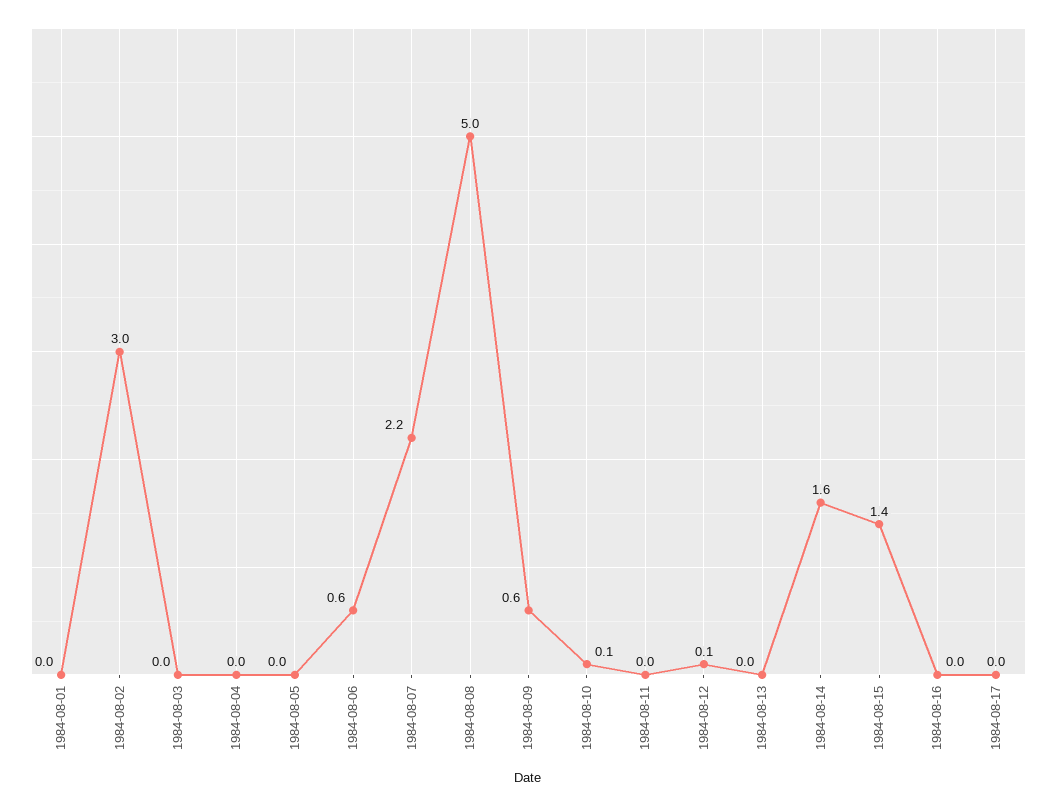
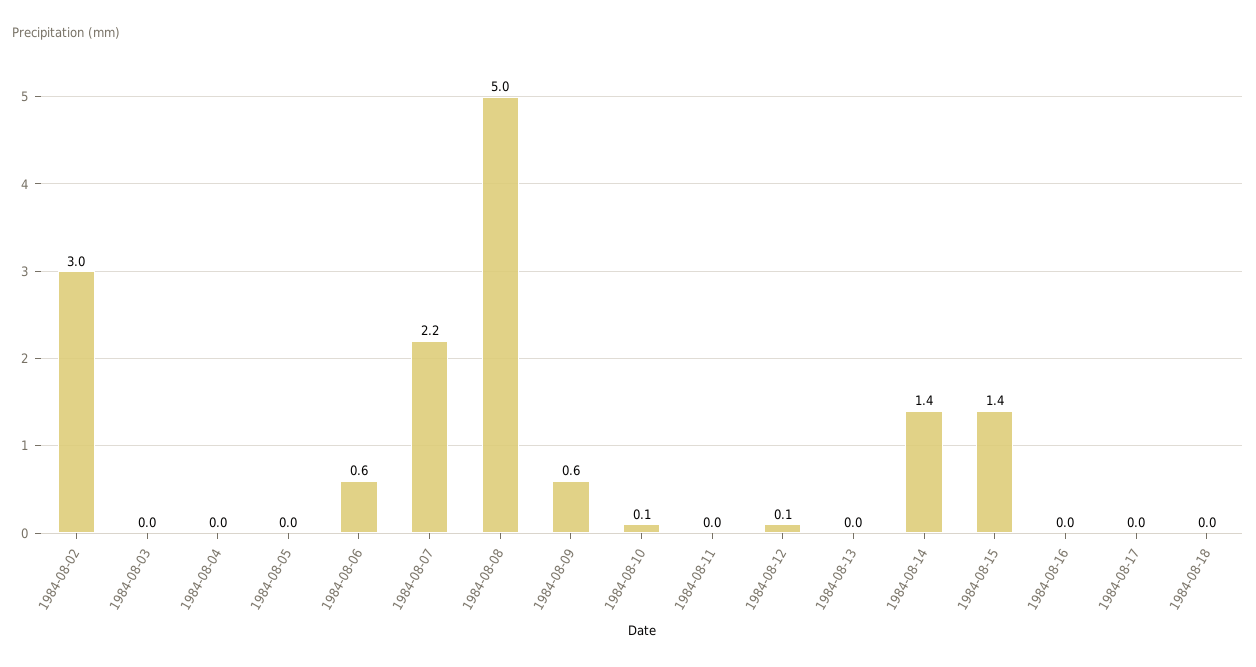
1984-08-01: 0 -> none
1984-08-14: 1.6 -> 1.4
1984-08-18: none -> 0

